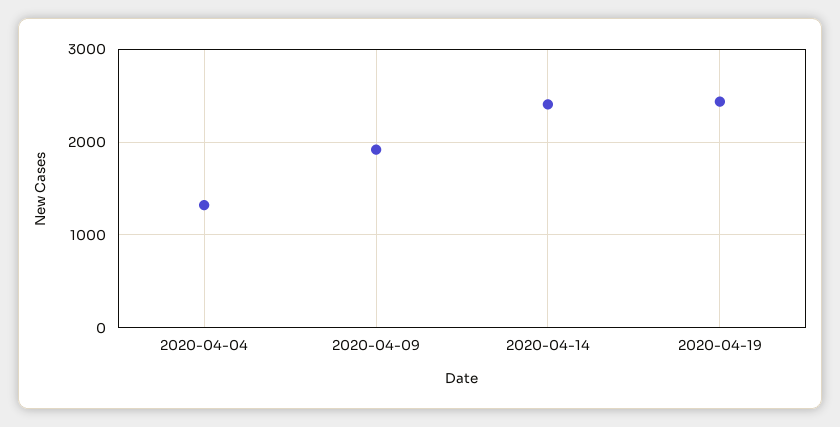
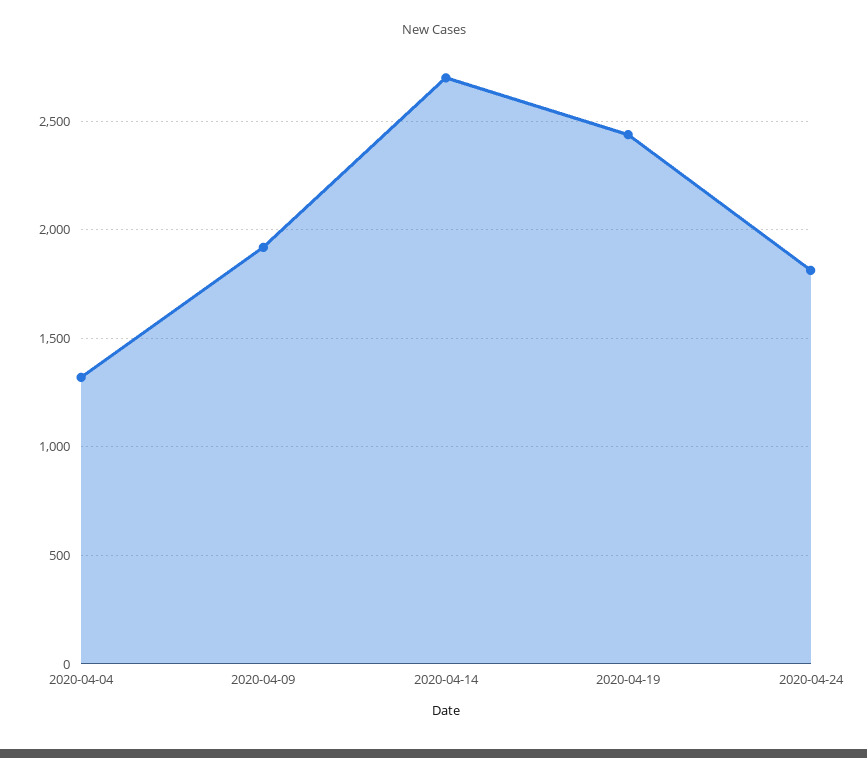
2020-04-14: 2400 -> 2700
2020-04-24: none -> 1800

